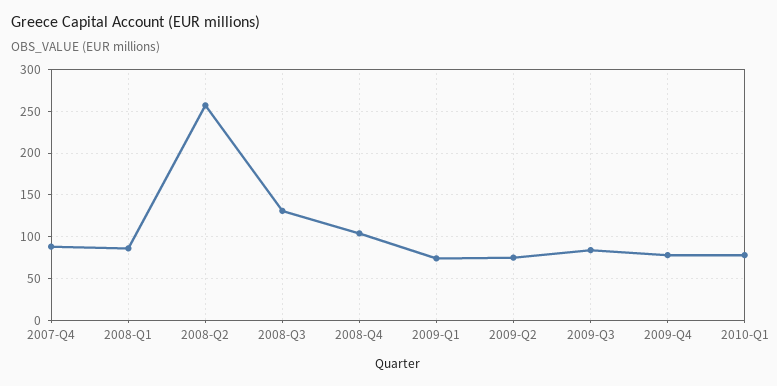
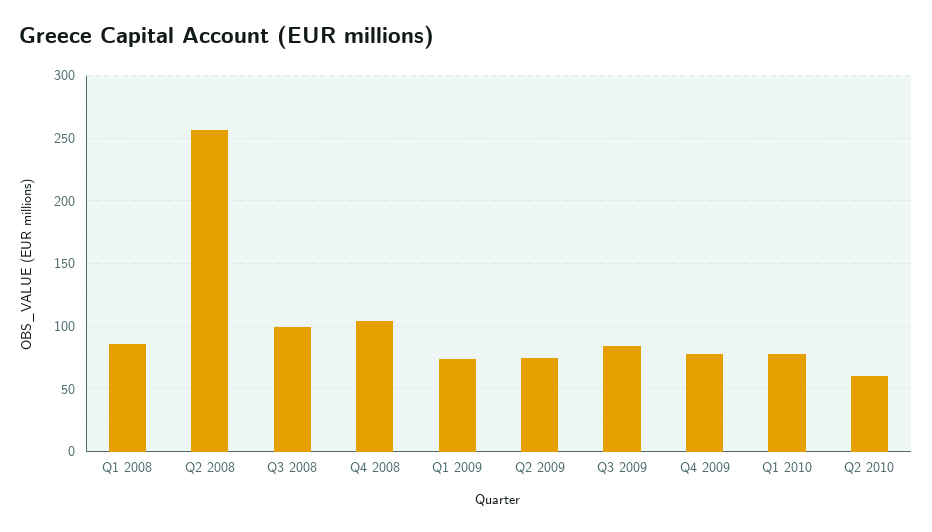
2007-Q4: 90 -> none
2008-Q3: 130 -> 100
Q2 2010: none -> 60

